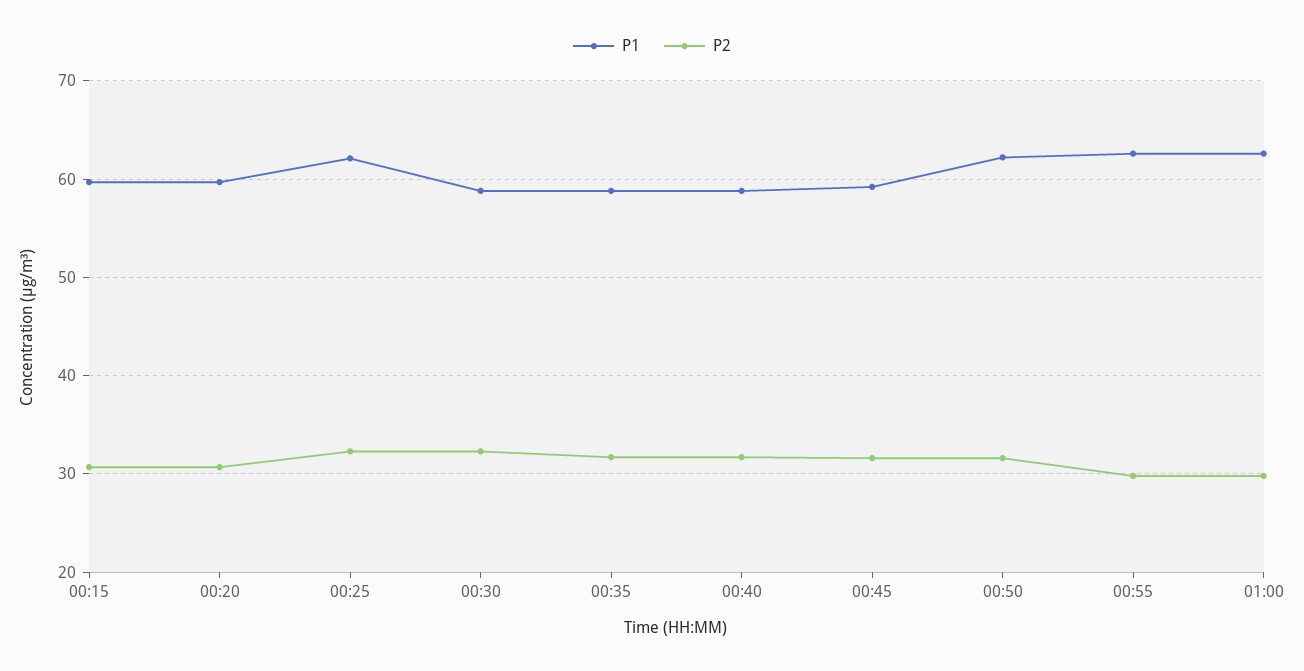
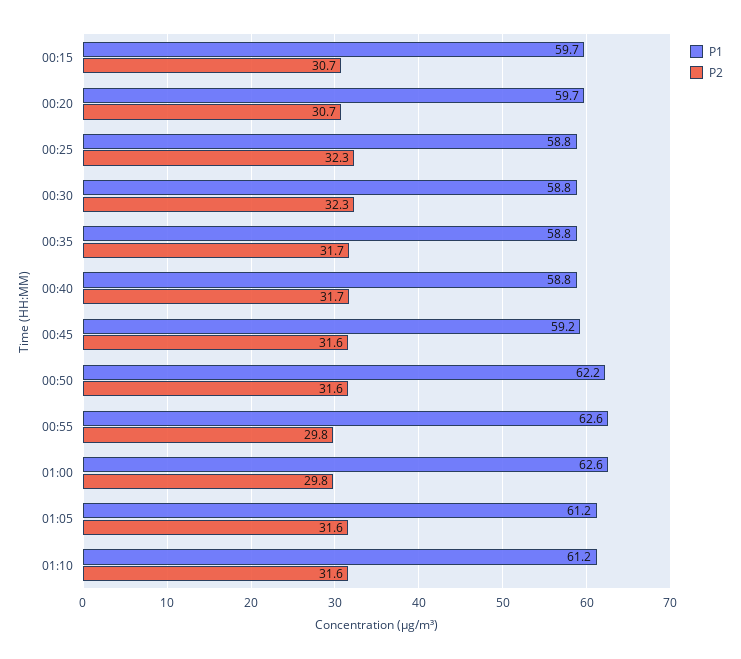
P1, 00:25: 62 -> 58.8
P1, 01:05: none -> 61.2
P2, 01:05: none -> 31.6
P1, 01:10: none -> 61.2
P2, 01:10: none -> 31.6

